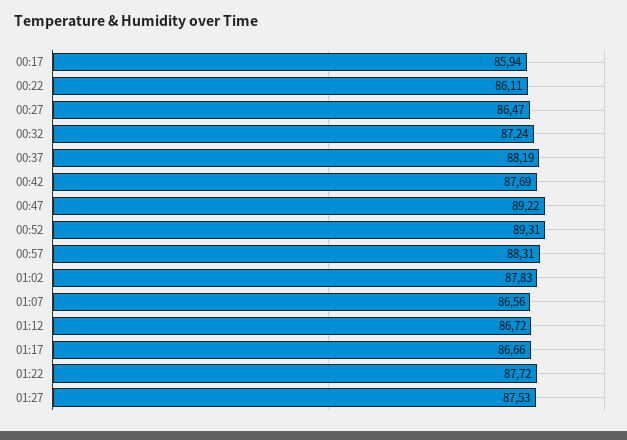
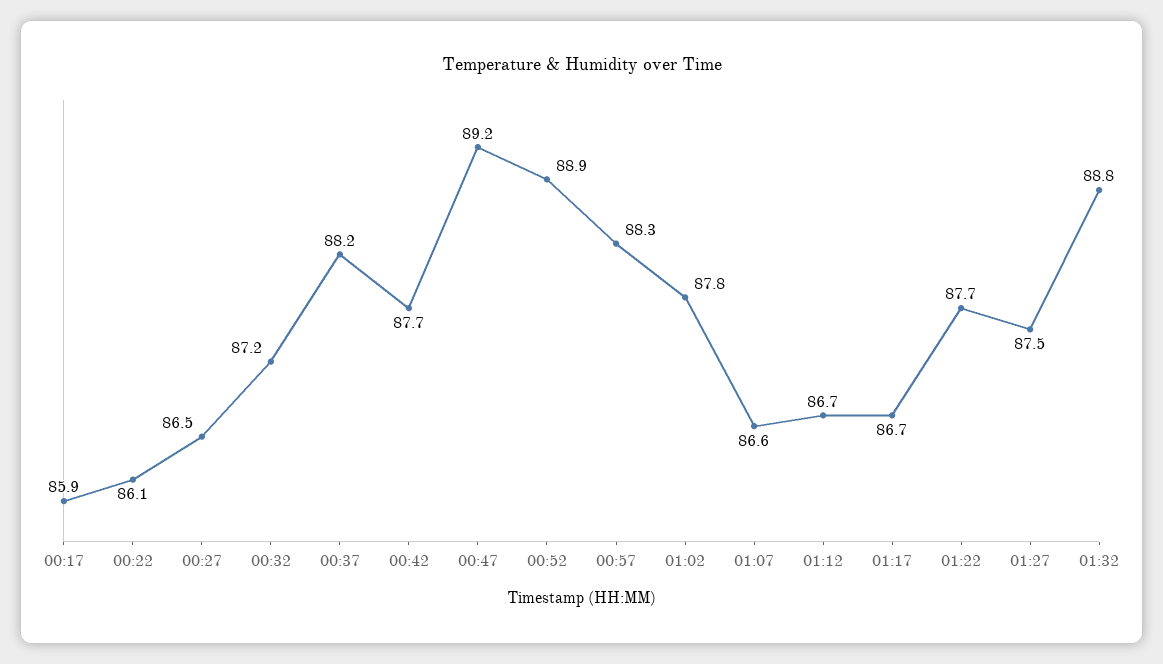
00:52: 89.31 -> 88.9
01:32: none -> 88.8

